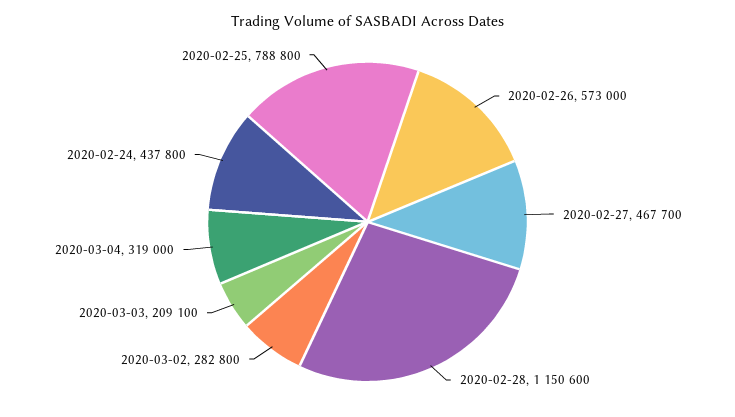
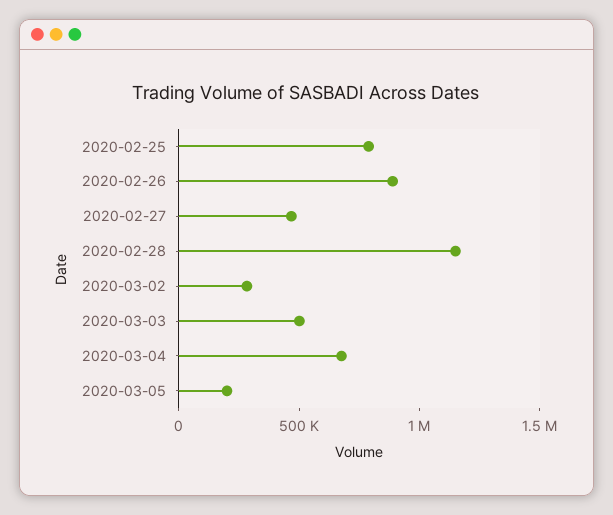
2020-02-26: 573000 -> 900000
2020-03-03: 209100 -> 500000
2020-03-04: 319000 -> 700000
2020-02-24: 437800 -> none
2020-03-05: none -> 200000

